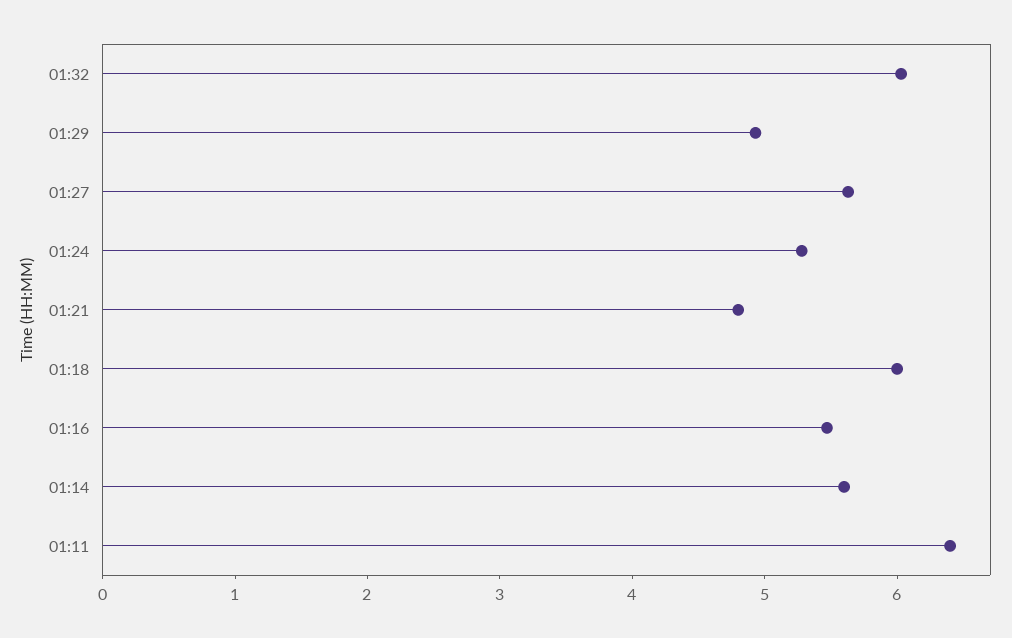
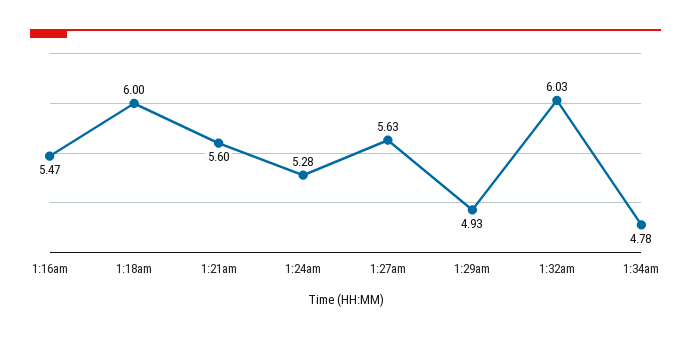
01:21: 4.8 -> 5.6
01:14: 5.6 -> none
01:11: 6.4 -> none
1:34am: none -> 4.78

